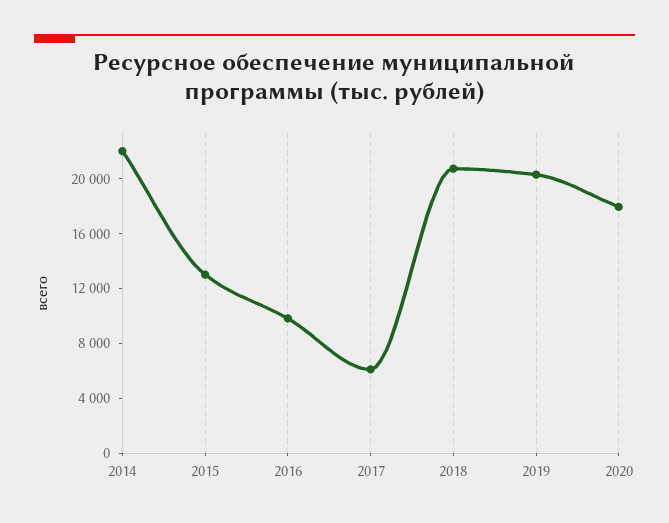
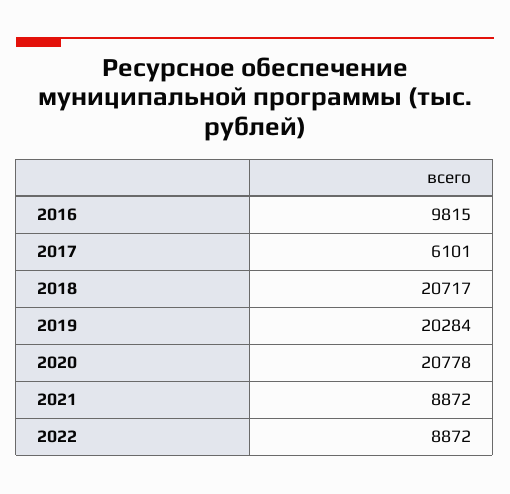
2014: 22000 -> none
2015: 13000 -> none
2020: 18000 -> 20778
2021: none -> 8872
2022: none -> 8872

